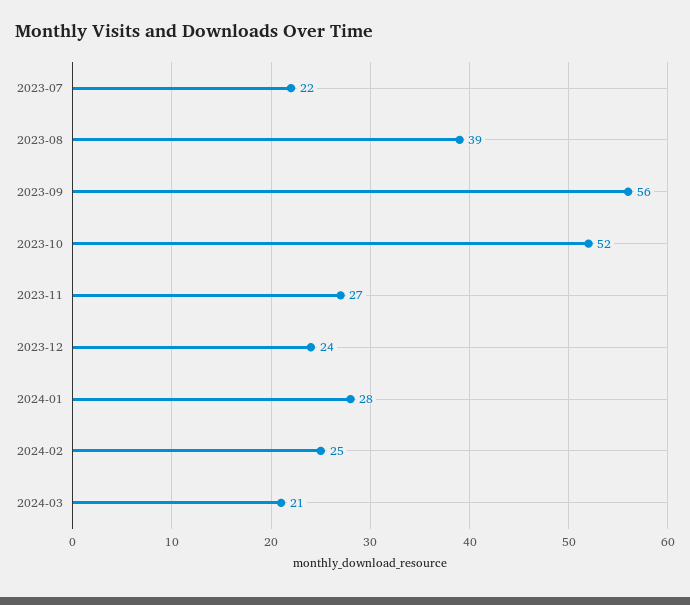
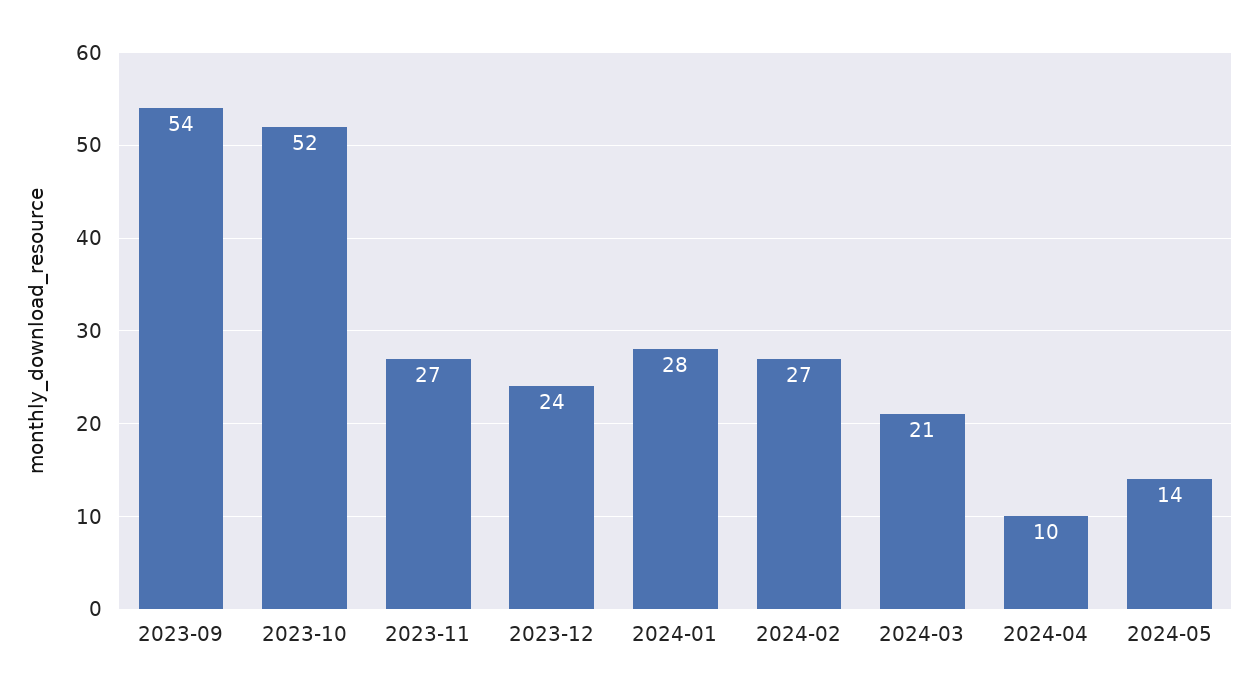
2023-07: 22 -> none
2023-08: 39 -> none
2023-09: 56 -> 54
2024-02: 25 -> 27
2024-04: none -> 10
2024-05: none -> 14

